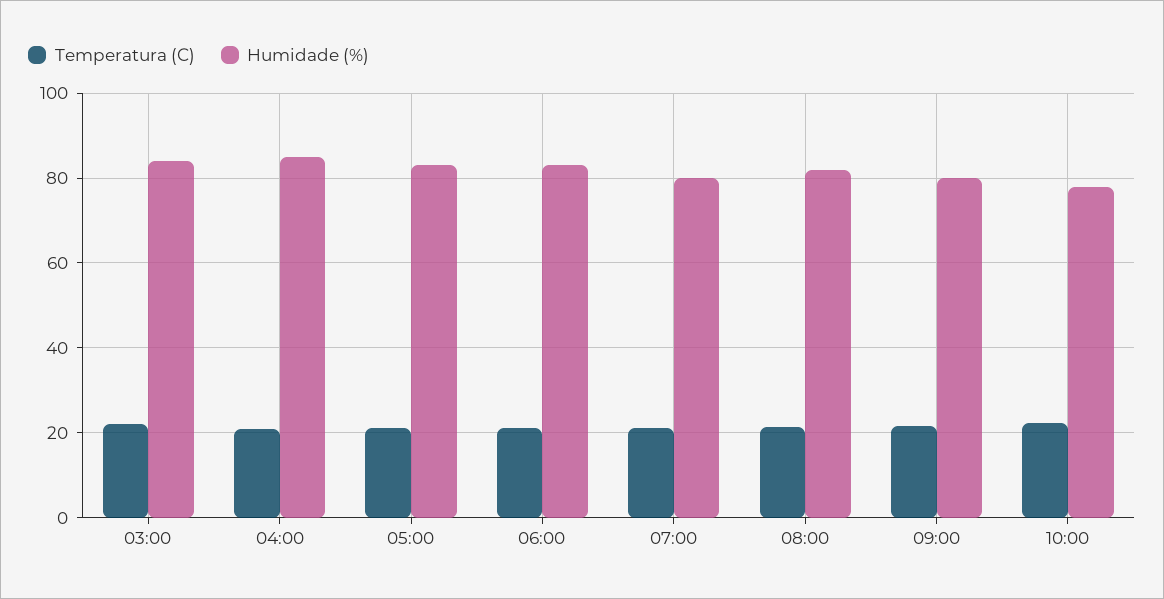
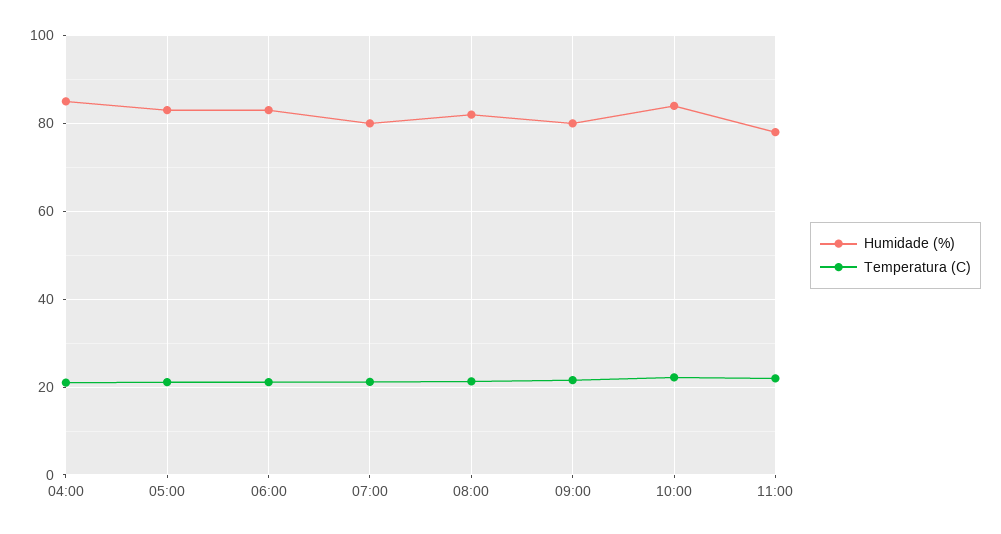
Temperatura (C), 03:00: 22 -> none
Humidade (%), 03:00: 84 -> none
Humidade (%), 10:00: 78 -> 84
Humidade (%), 11:00: none -> 78
Temperatura (C), 11:00: none -> 22

